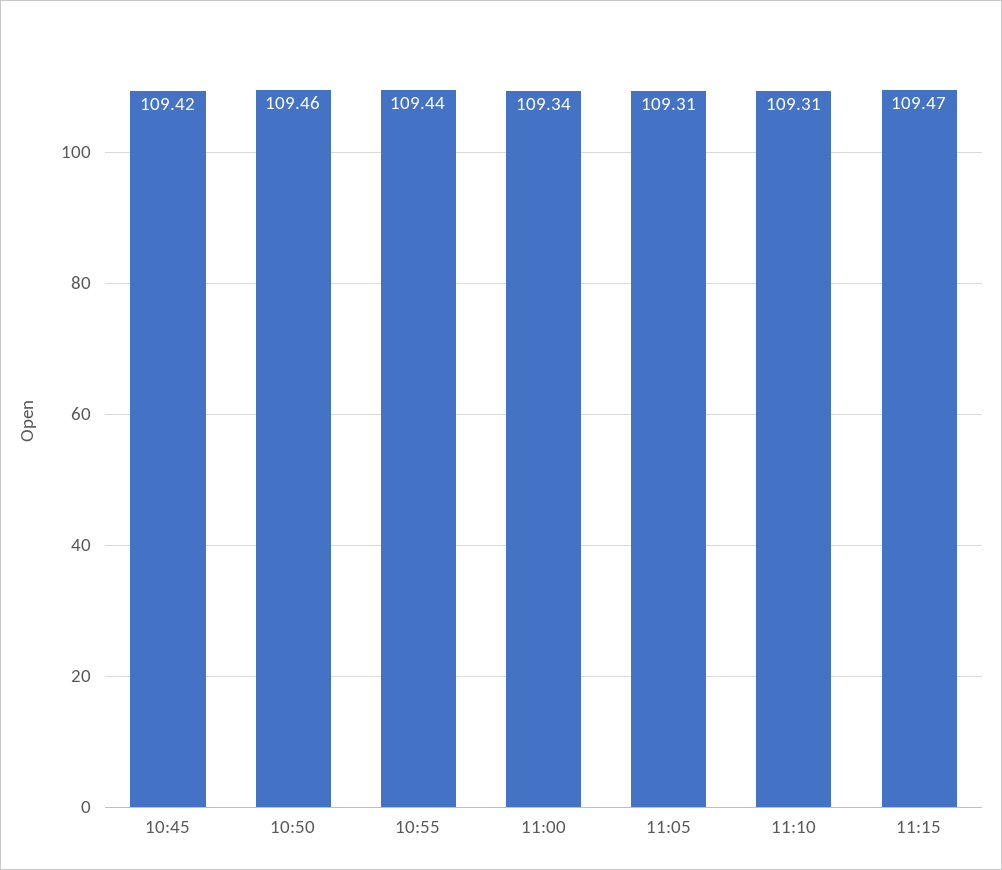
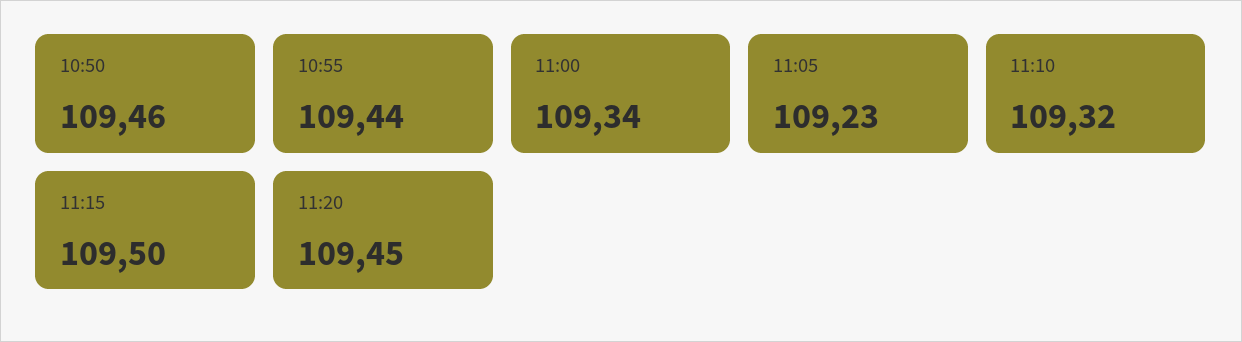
10:45: 109.42 -> none
11:05: 109.31 -> 109.23
11:10: 109.31 -> 109.32
11:15: 109.47 -> 109.5
11:20: none -> 109.45

